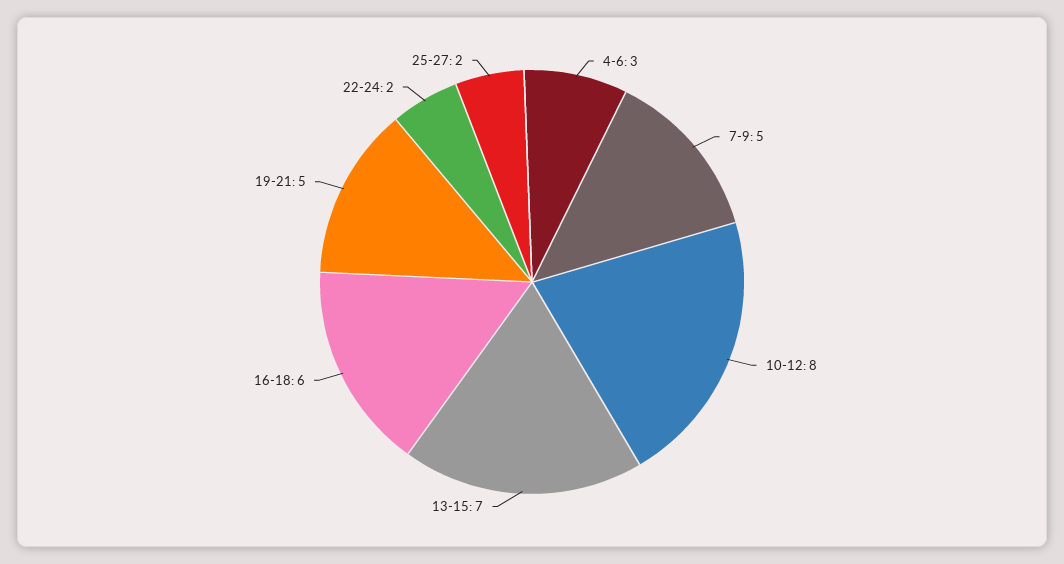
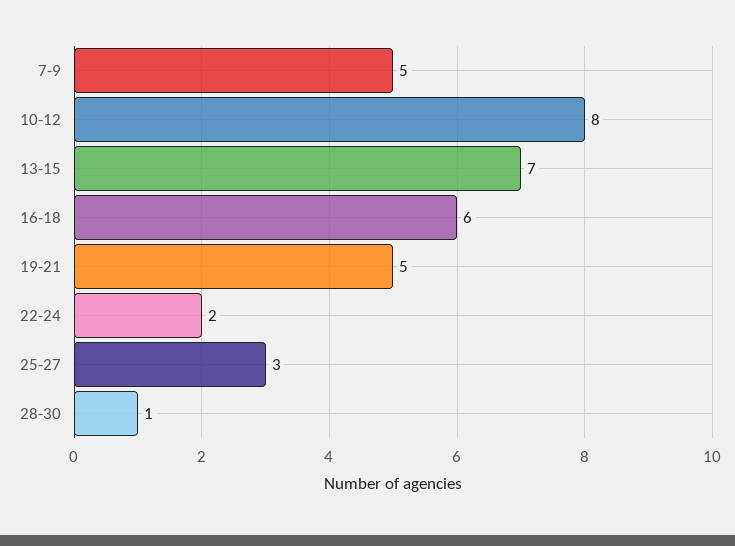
4-6: 3 -> none
25-27: 2 -> 3
28-30: none -> 1

